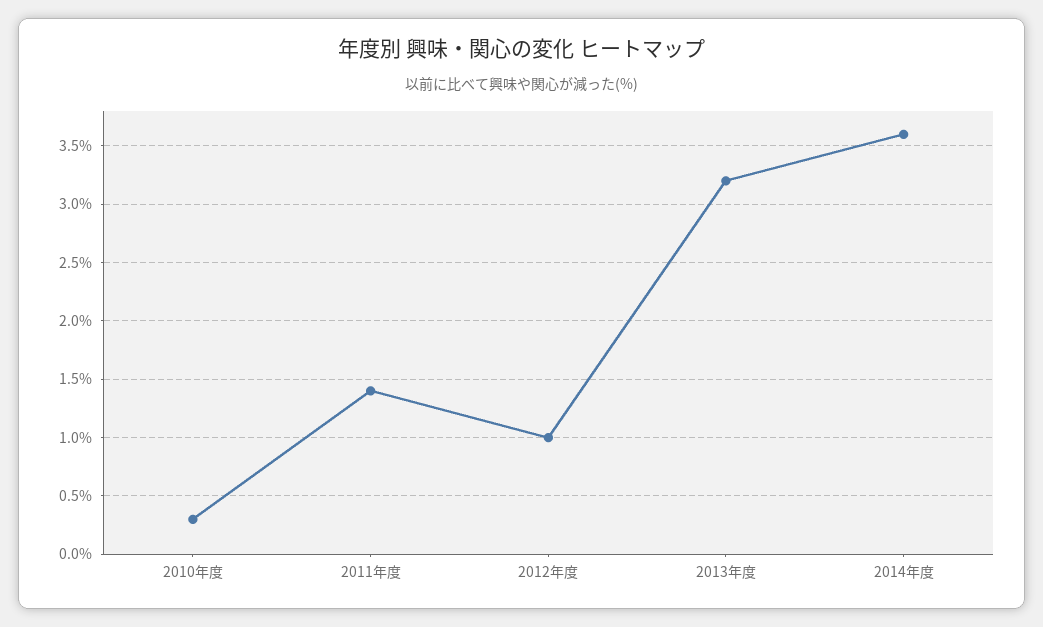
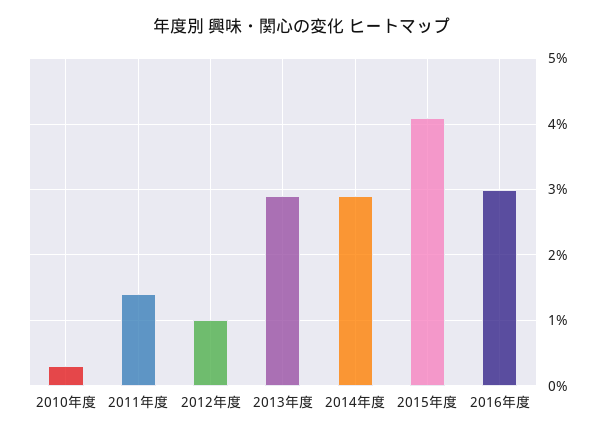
2013年度: 3.2 -> 2.9
2014年度: 3.6 -> 2.9
2015年度: none -> 4.1
2016年度: none -> 3

